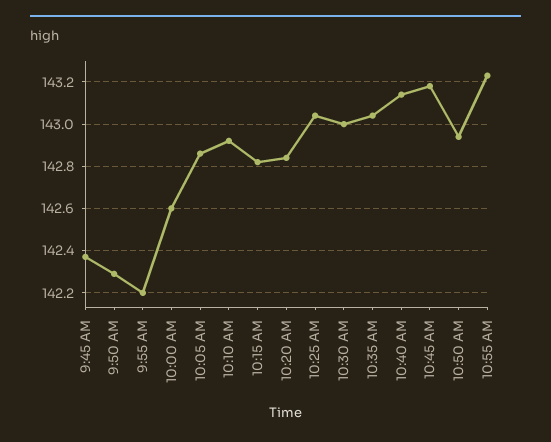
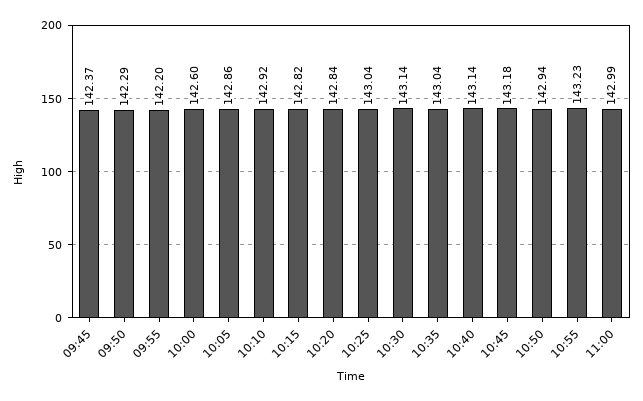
10:30 AM: 143 -> 143.14
11:00: none -> 142.99

